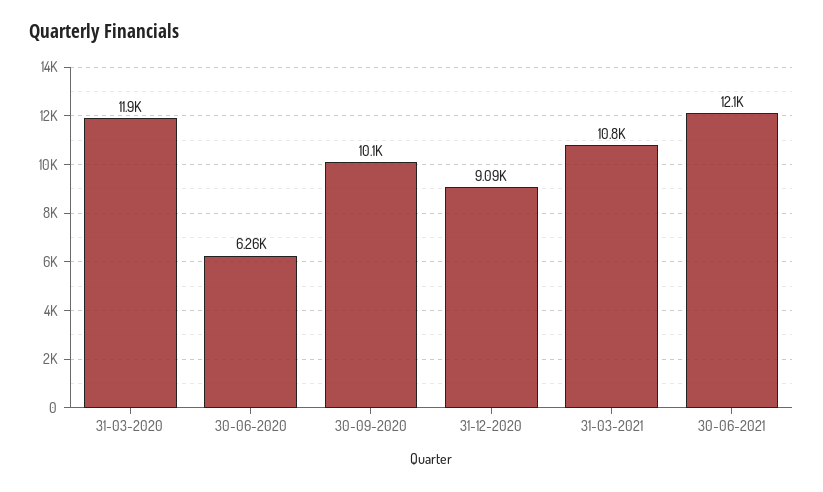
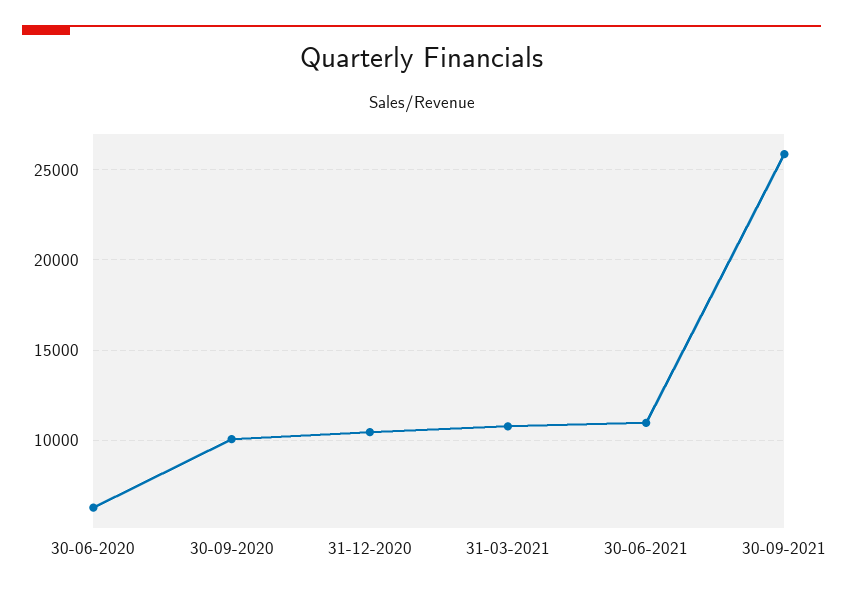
31-03-2020: 11900 -> none
31-12-2020: 9090 -> 10500
30-06-2021: 12100 -> 11000
30-09-2021: none -> 26000

